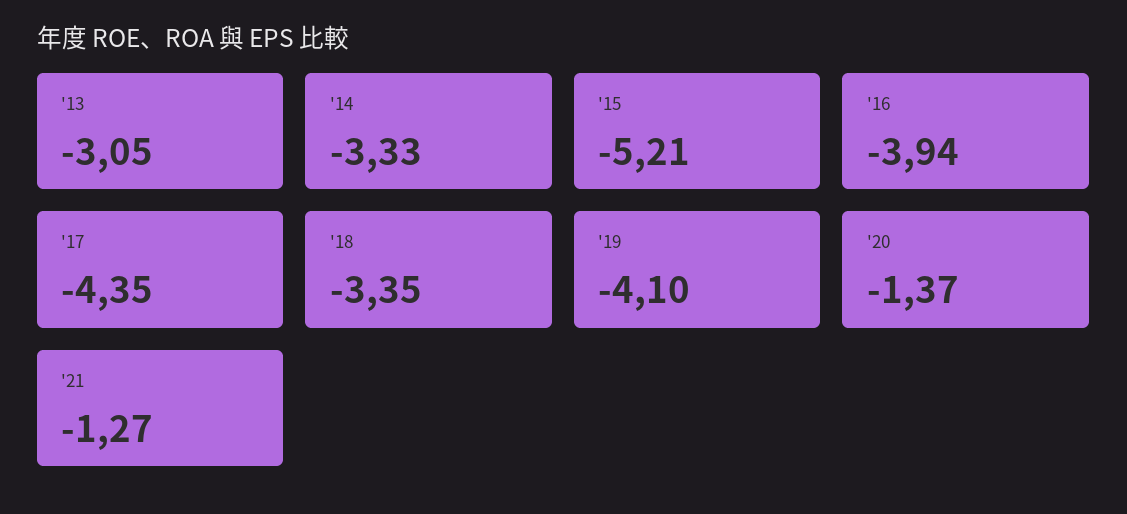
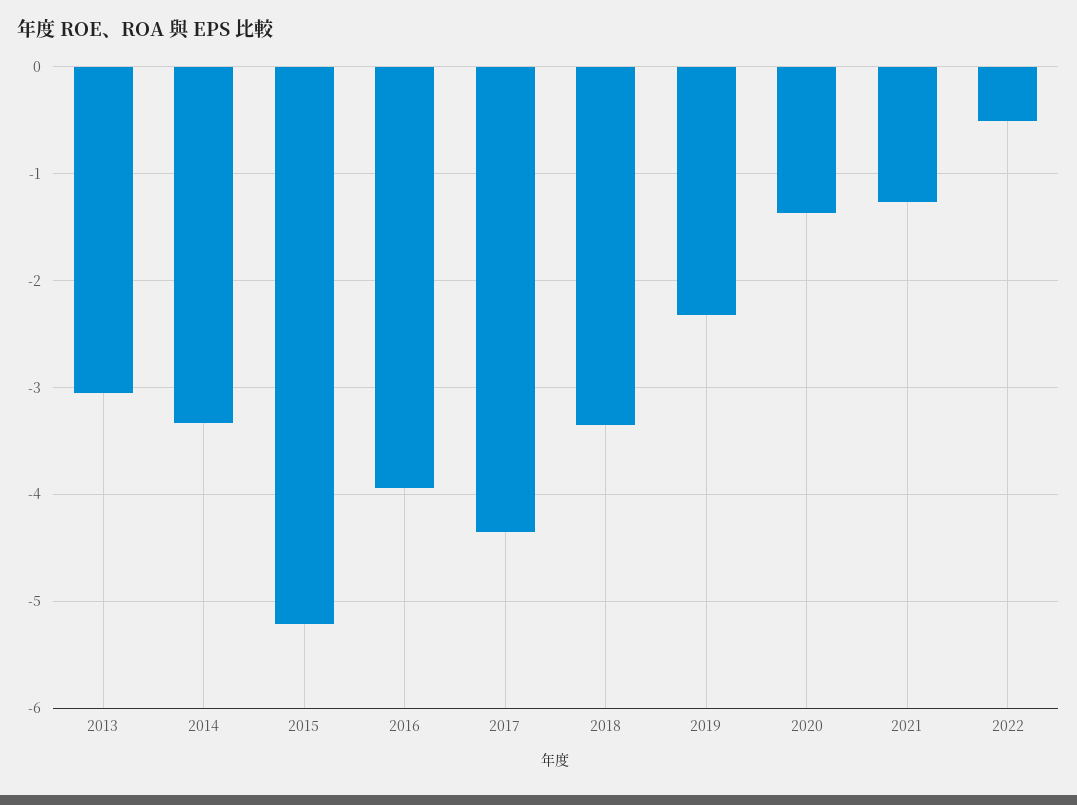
'19: -4.1 -> -2.3
2022: none -> -0.5

